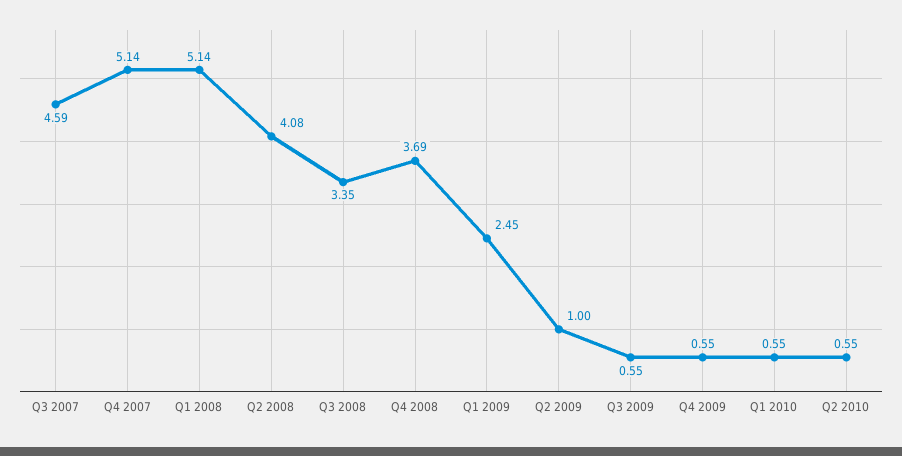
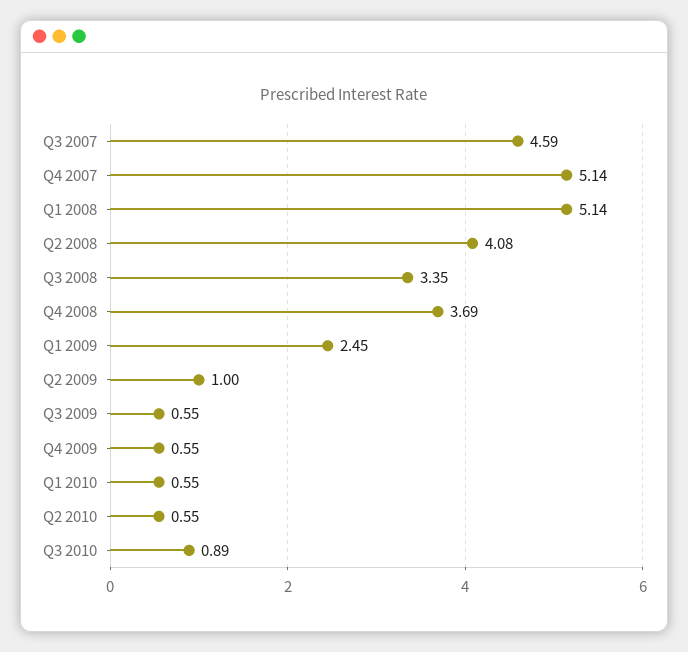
Q3 2010: none -> 0.89

